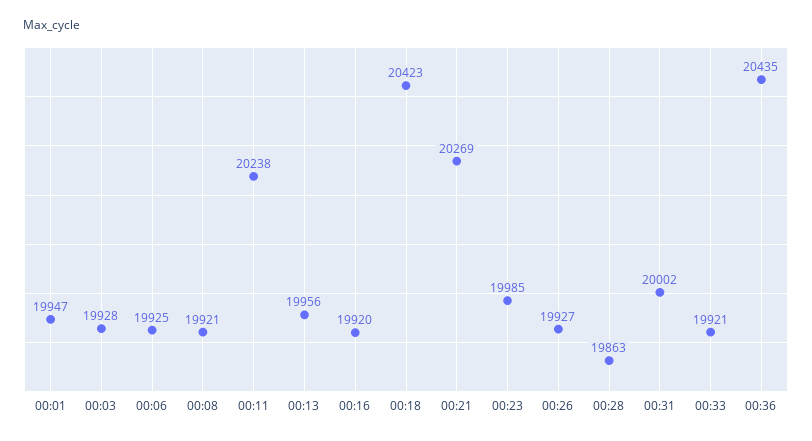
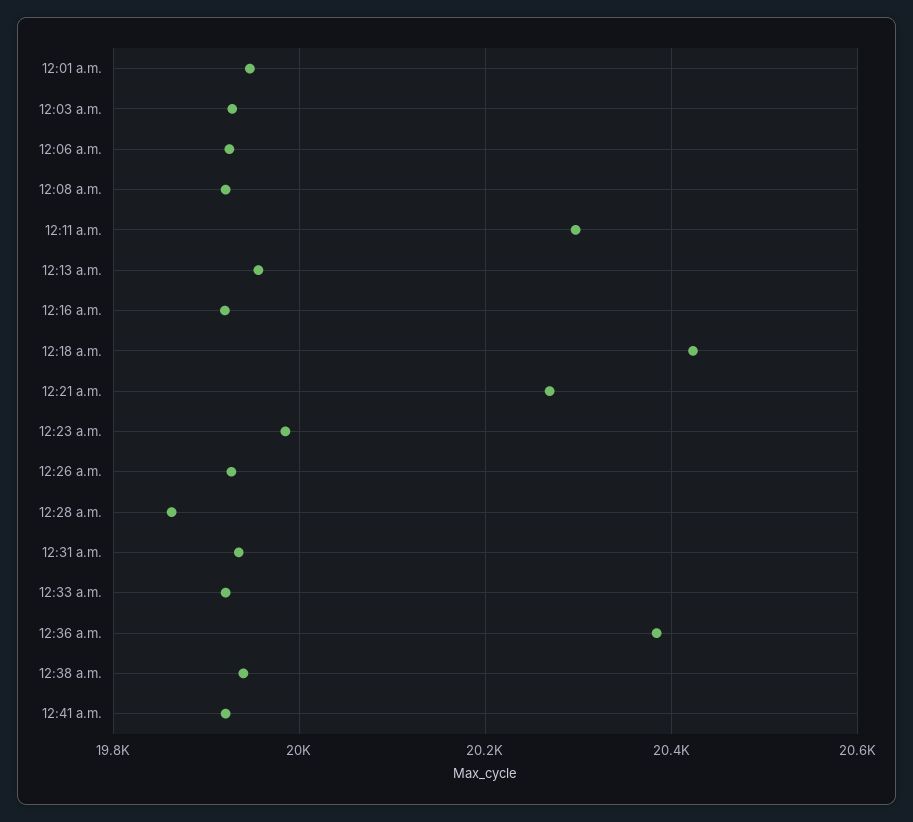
00:11: 20238 -> 20300
00:31: 20002 -> 19940
00:36: 20435 -> 20380
12:38 a.m.: none -> 19940
12:41 a.m.: none -> 19920

